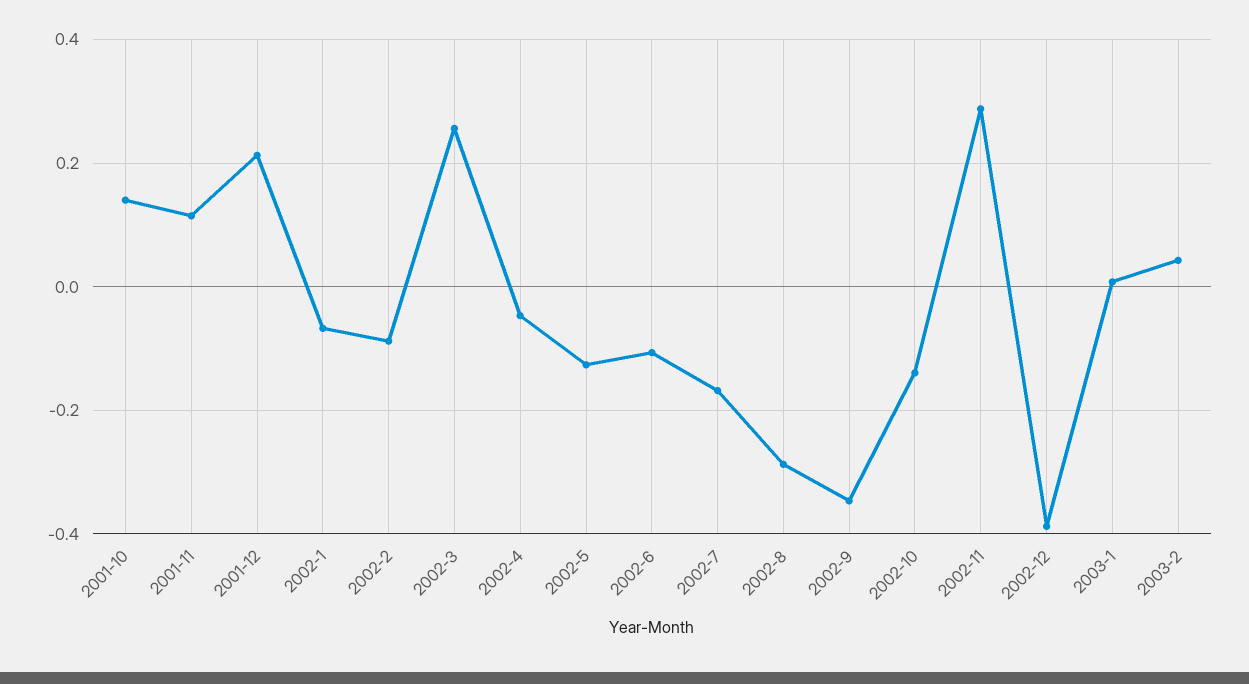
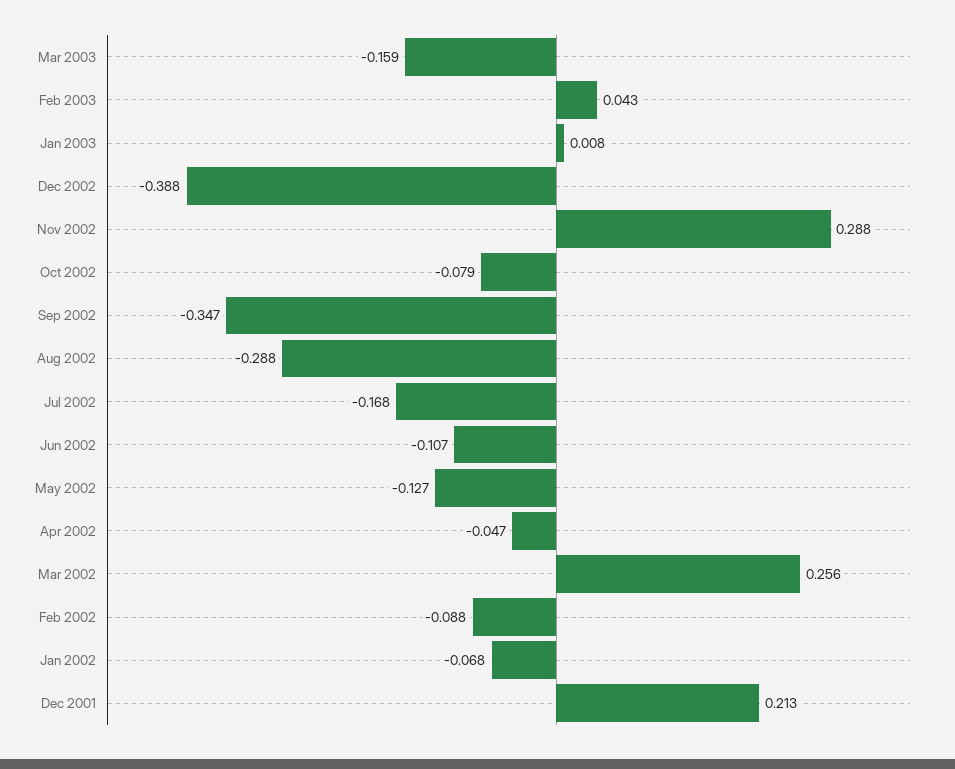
2001-10: 0.14 -> none
2001-11: 0.12 -> none
2002-10: -0.14 -> -0.079
Mar 2003: none -> -0.159

